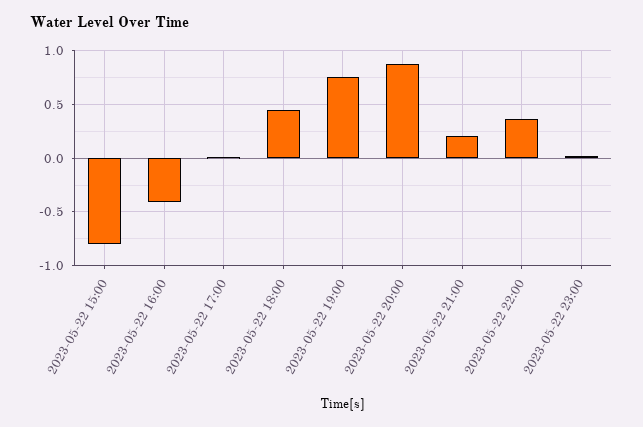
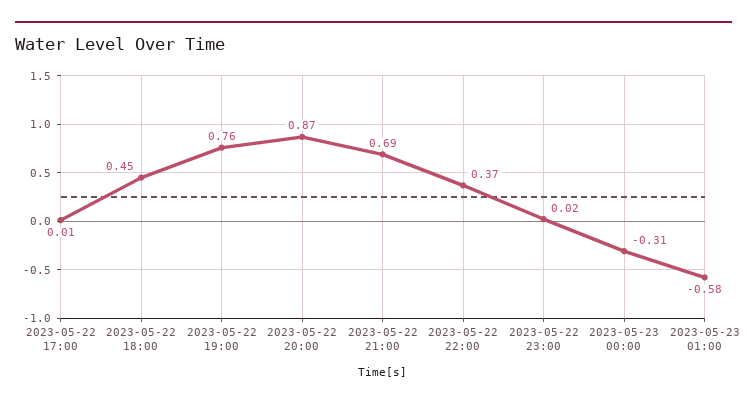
2023-05-22 15:00: -0.8 -> none
2023-05-22 16:00: -0.4 -> none
2023-05-22 21:00: 0.2 -> 0.69
2023-05-23 00:00: none -> -0.31
2023-05-23 01:00: none -> -0.58

